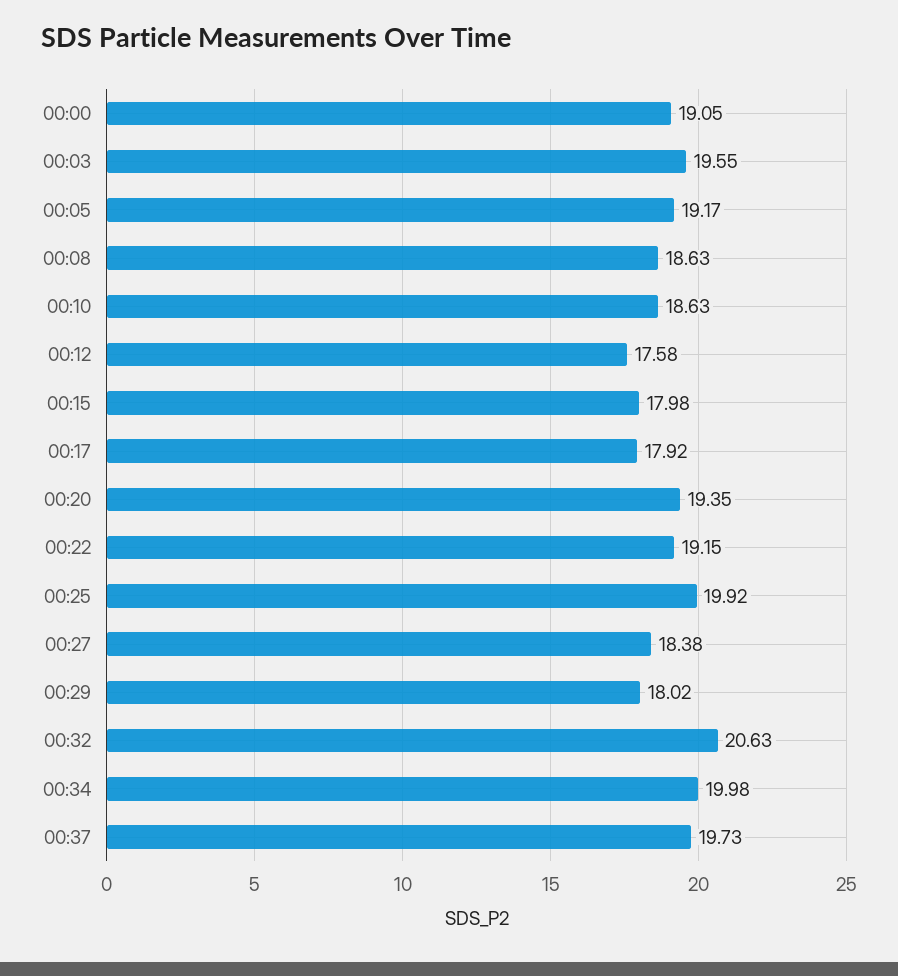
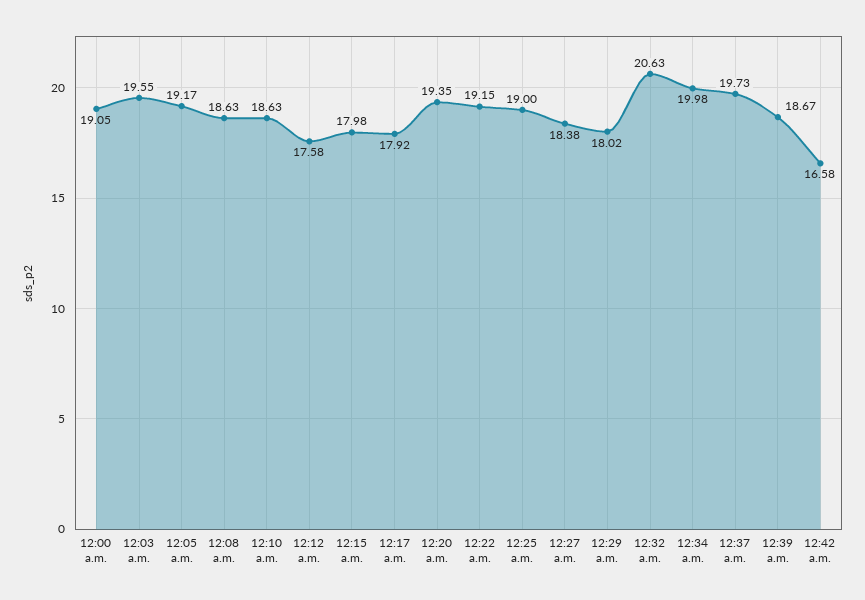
00:25: 19.92 -> 19
12:39 a.m.: none -> 18.67
12:42 a.m.: none -> 16.58

